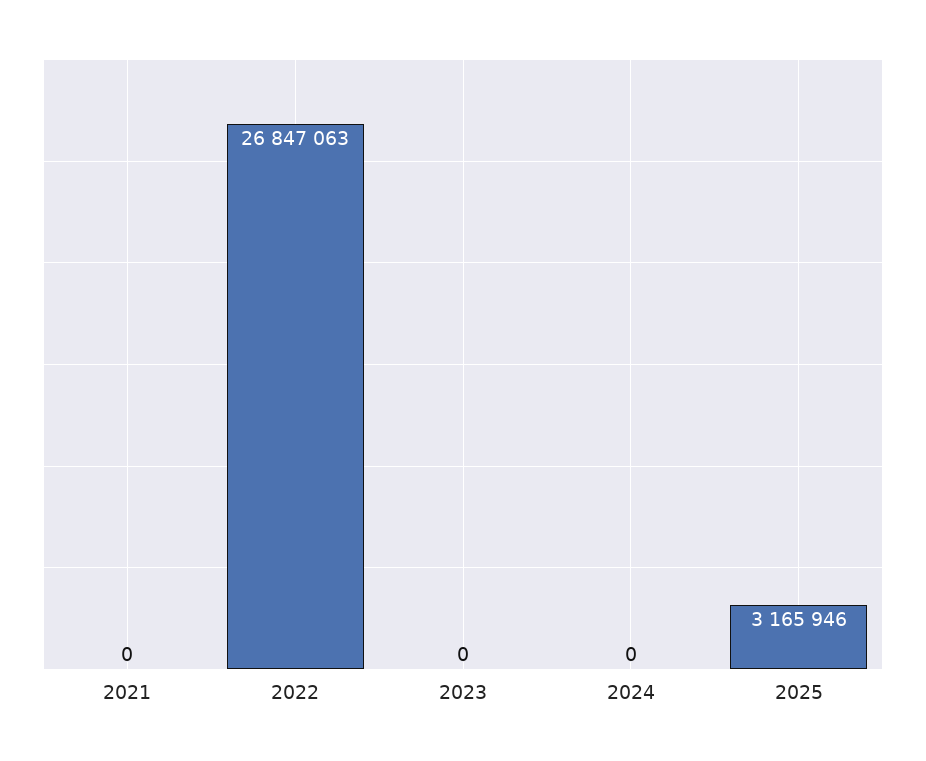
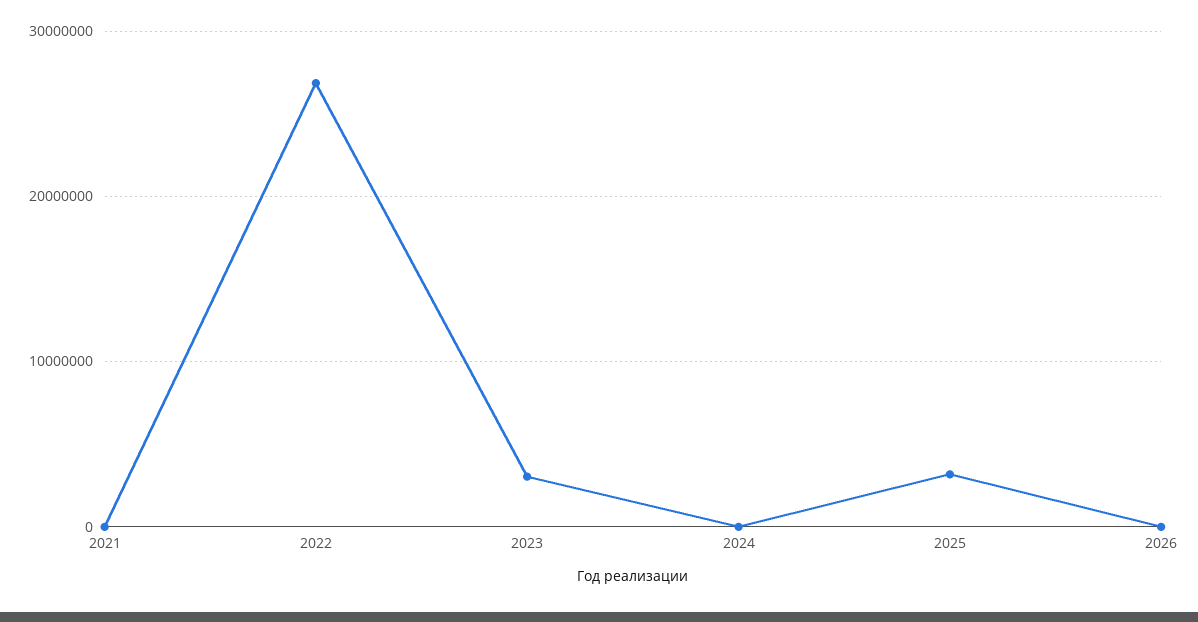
2023: 0 -> 3000000
2026: none -> 0

